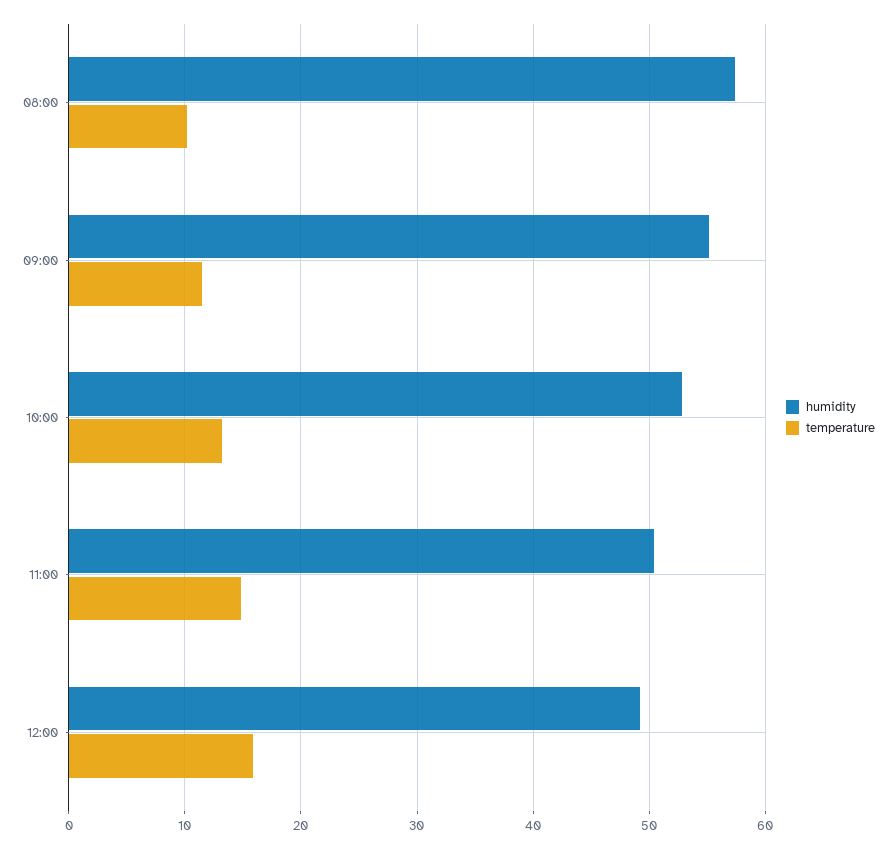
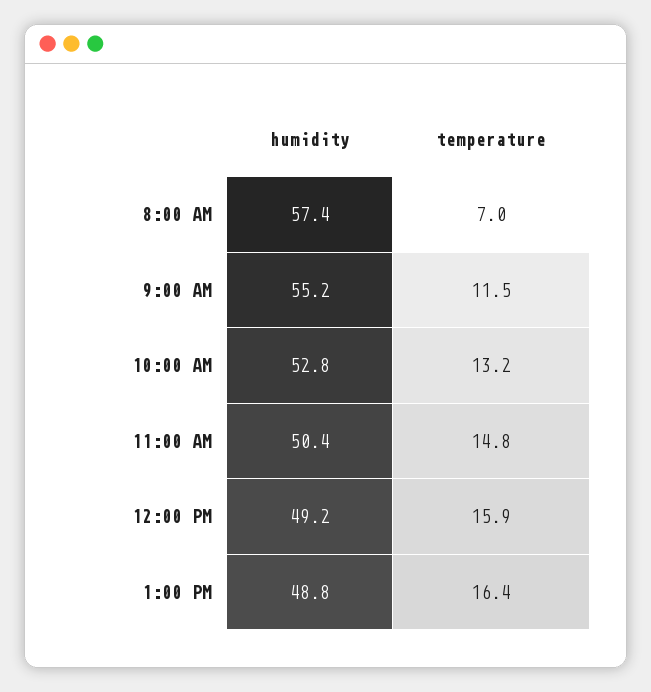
temperature, 08:00: 10 -> 7
humidity, 1:00 PM: none -> 48.8
temperature, 1:00 PM: none -> 16.4

